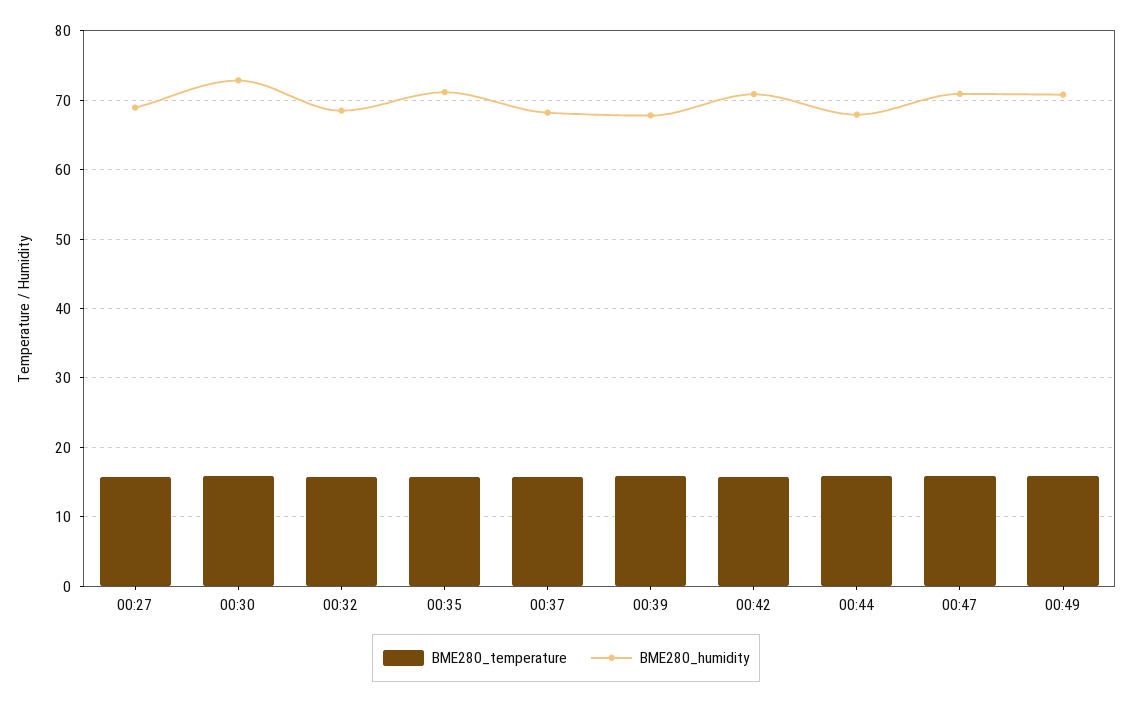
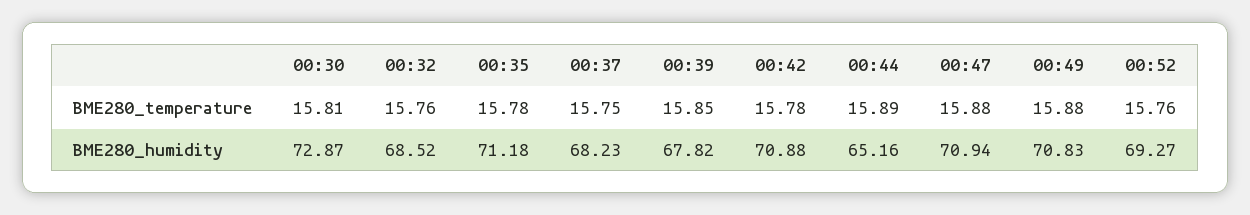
BME280_temperature, 00:27: 16 -> none
BME280_humidity, 00:27: 69 -> none
BME280_humidity, 00:44: 68 -> 65.16
BME280_temperature, 00:52: none -> 15.76
BME280_humidity, 00:52: none -> 69.27

